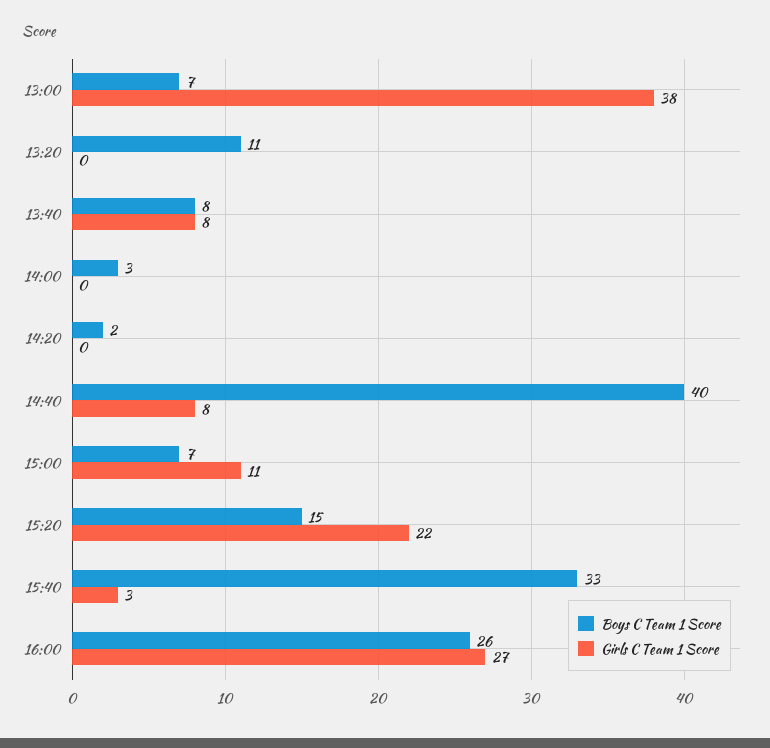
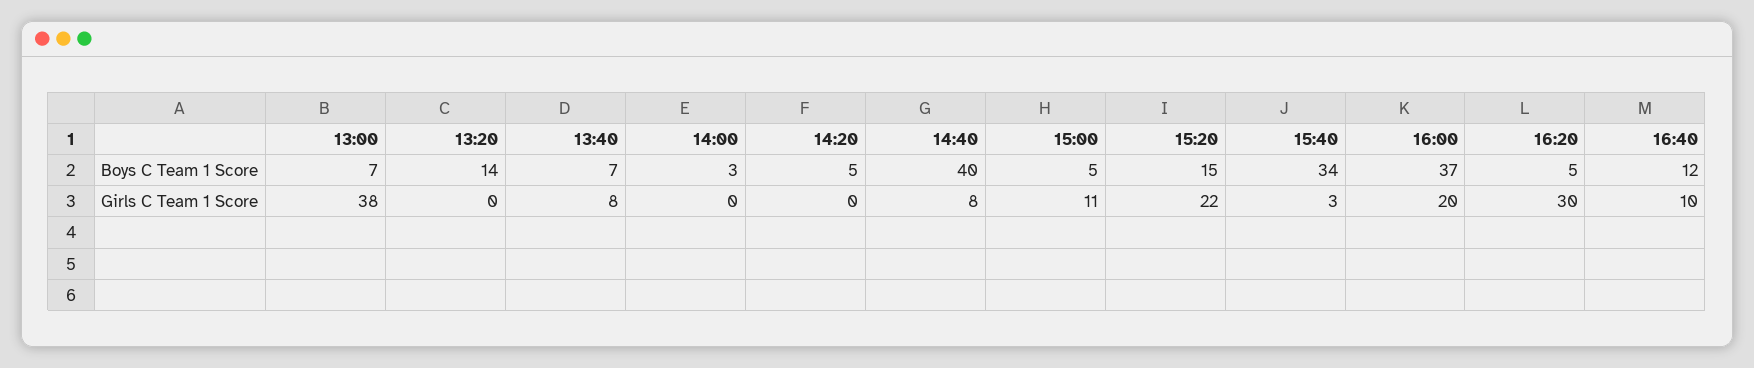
Boys C Team 1 Score, 13:20: 11 -> 14
Boys C Team 1 Score, 13:40: 8 -> 7
Boys C Team 1 Score, 14:20: 2 -> 5
Boys C Team 1 Score, 15:00: 7 -> 5
Boys C Team 1 Score, 15:40: 33 -> 34
Boys C Team 1 Score, 16:00: 26 -> 37
Girls C Team 1 Score, 16:00: 27 -> 20
Boys C Team 1 Score, 16:20: none -> 5
Boys C Team 1 Score, 16:40: none -> 12
Girls C Team 1 Score, 16:20: none -> 30
Girls C Team 1 Score, 16:40: none -> 10

